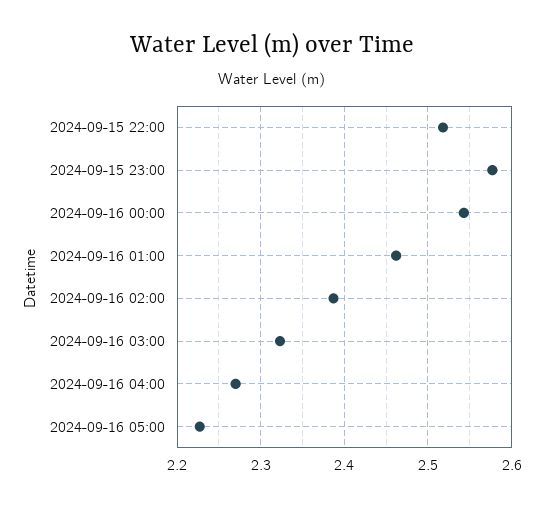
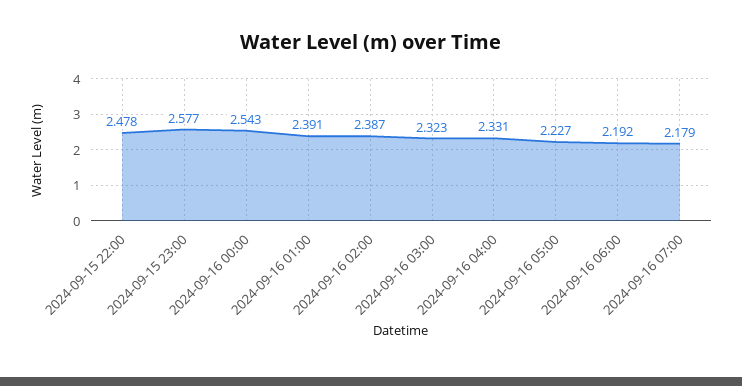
2024-09-15 22:00: 2.52 -> 2.478
2024-09-16 01:00: 2.46 -> 2.391
2024-09-16 04:00: 2.27 -> 2.331
2024-09-16 06:00: none -> 2.192
2024-09-16 07:00: none -> 2.179

